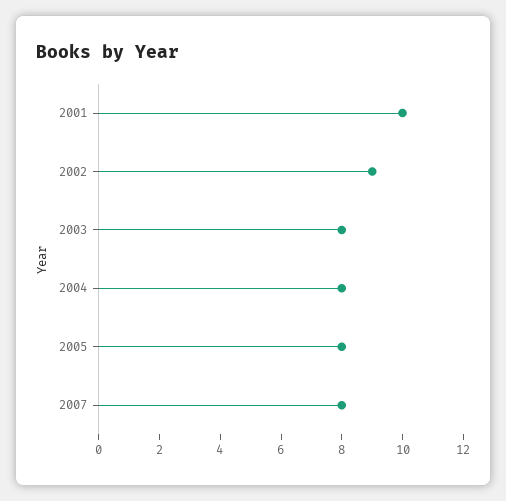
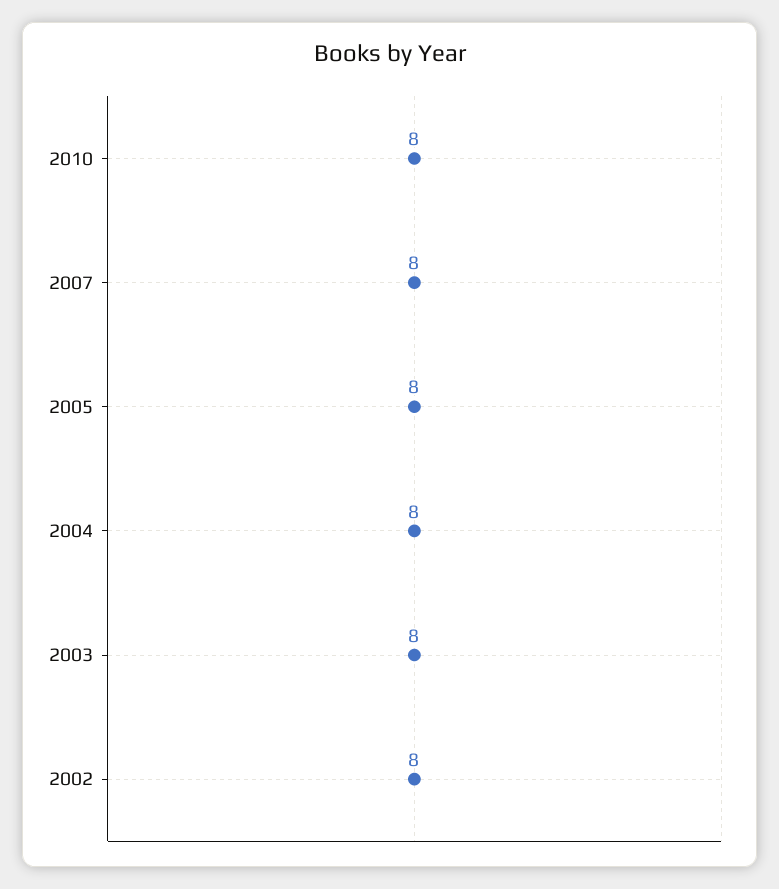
2001: 10 -> none
2002: 9 -> 8
2010: none -> 8

